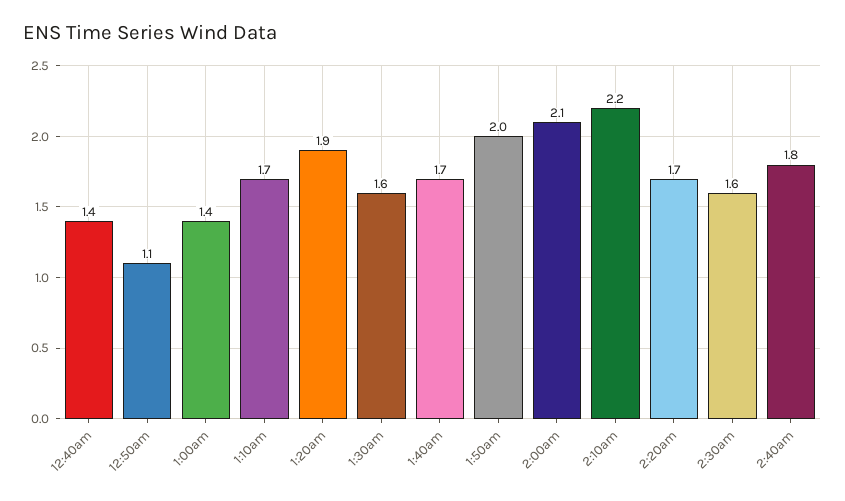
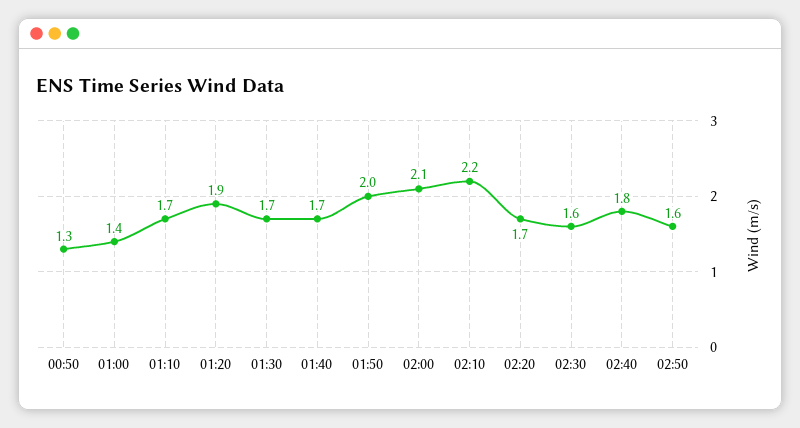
12:40am: 1.4 -> none
12:50am: 1.1 -> 1.3
1:30am: 1.6 -> 1.7
02:50: none -> 1.6

